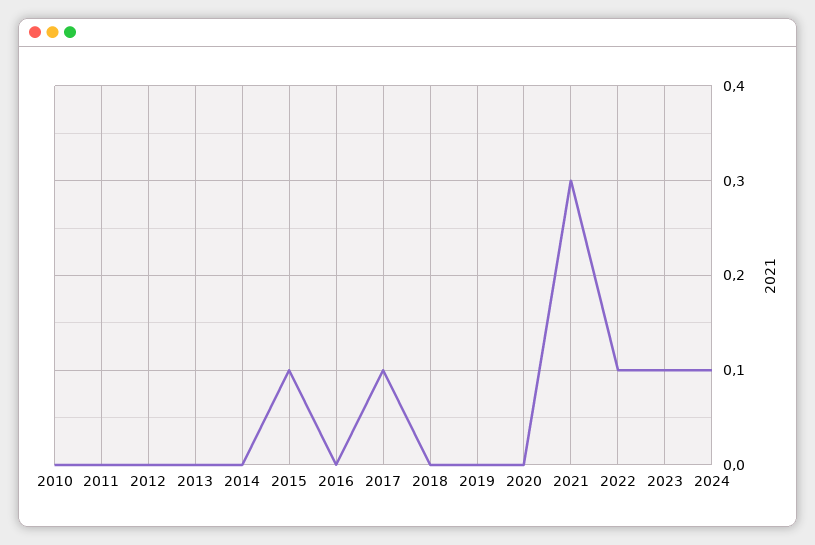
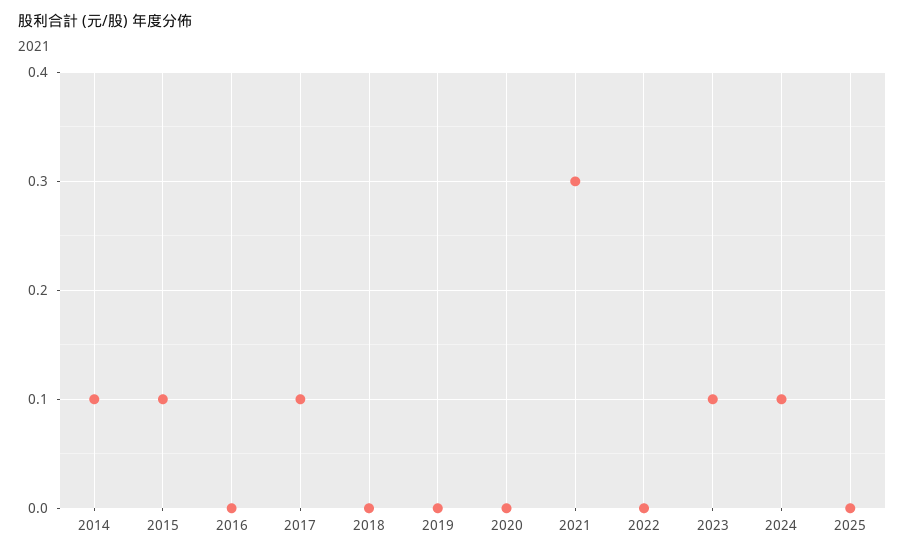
2010: 0 -> none
2011: 0 -> none
2012: 0 -> none
2013: 0 -> none
2014: 0 -> 0.1
2022: 0.1 -> 0
2025: none -> 0

